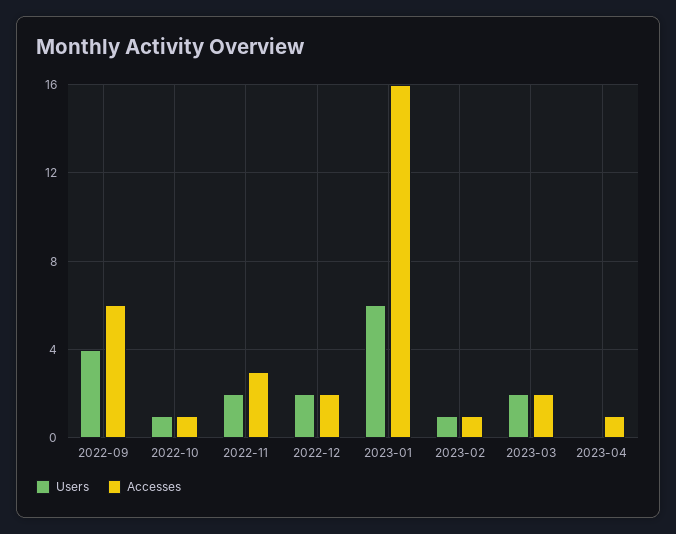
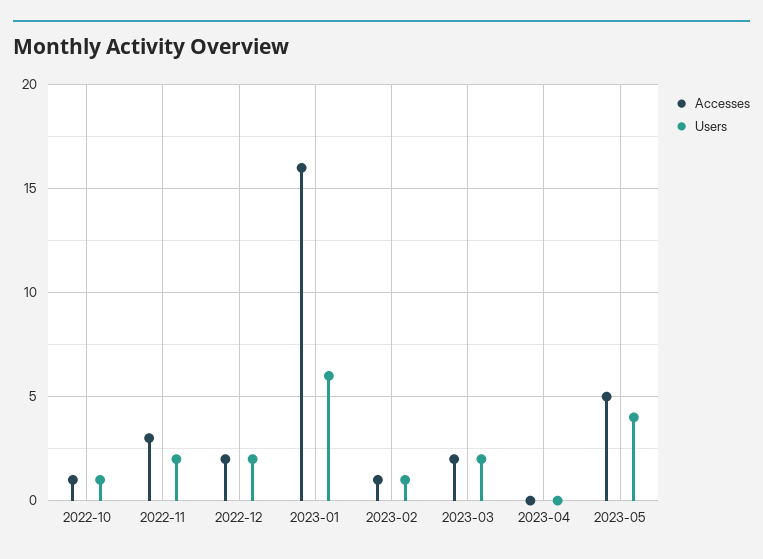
Users, 2022-09: 4 -> none
Accesses, 2022-09: 6 -> none
Accesses, 2023-04: 1 -> 0
Accesses, 2023-05: none -> 5
Users, 2023-05: none -> 4

